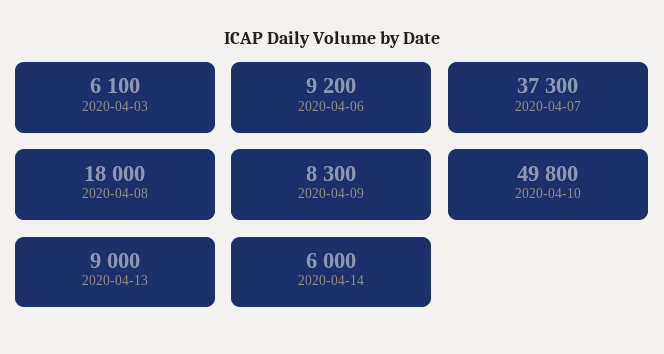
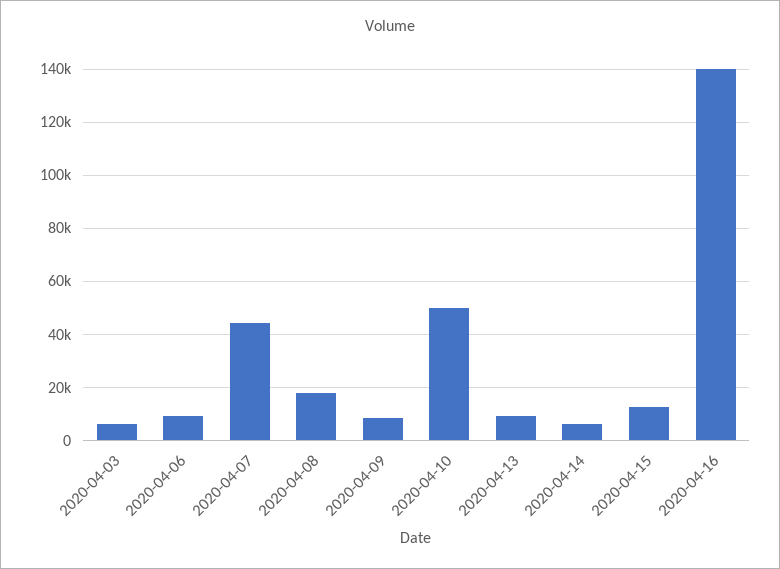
2020-04-07: 37300 -> 45000
2020-04-15: none -> 12500
2020-04-16: none -> 140000

